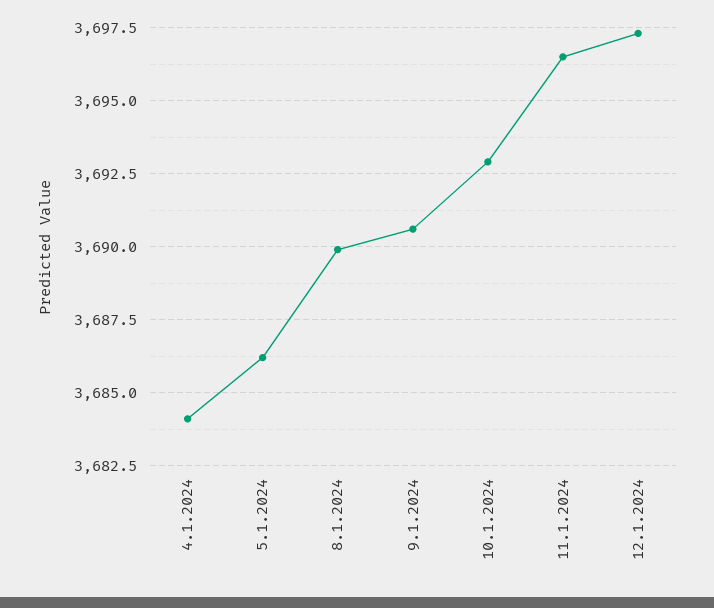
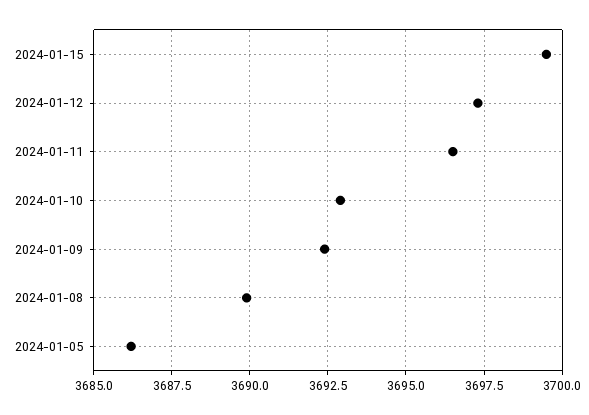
4.1.2024: 3684 -> none
9.1.2024: 3690.5 -> 3692.5
2024-01-15: none -> 3699.5

